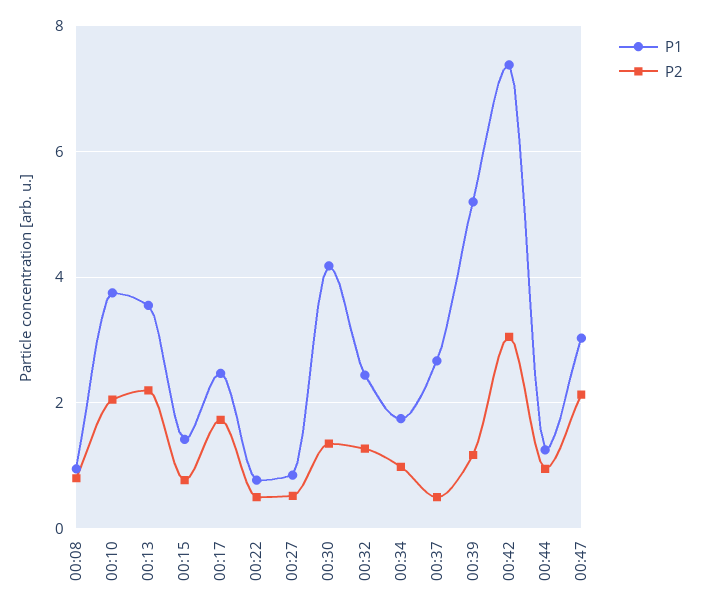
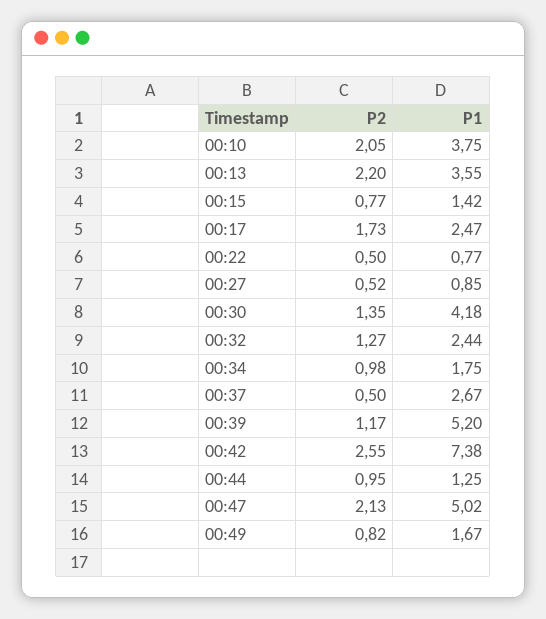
P1, 00:08: 1 -> none
P2, 00:08: 0.8 -> none
P2, 00:42: 3 -> 2.55
P1, 00:47: 3 -> 5.02
P2, 00:49: none -> 0.82
P1, 00:49: none -> 1.67

